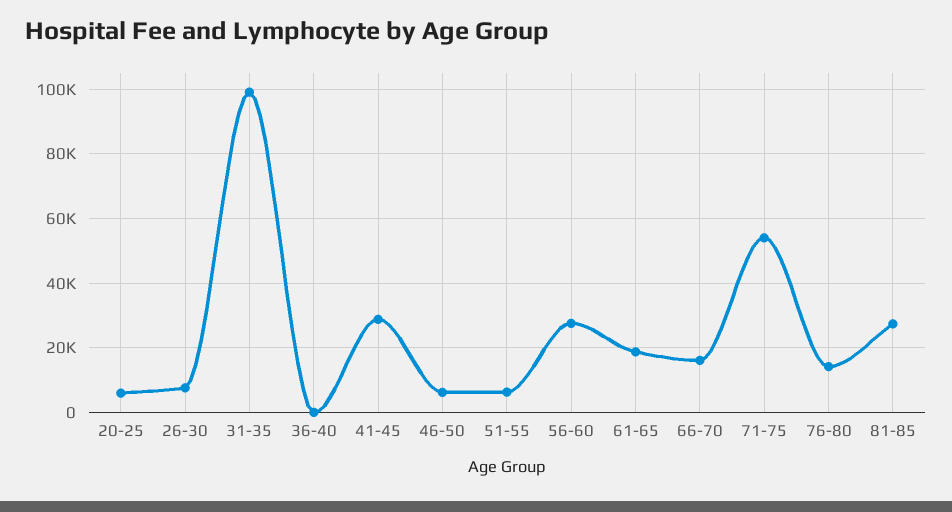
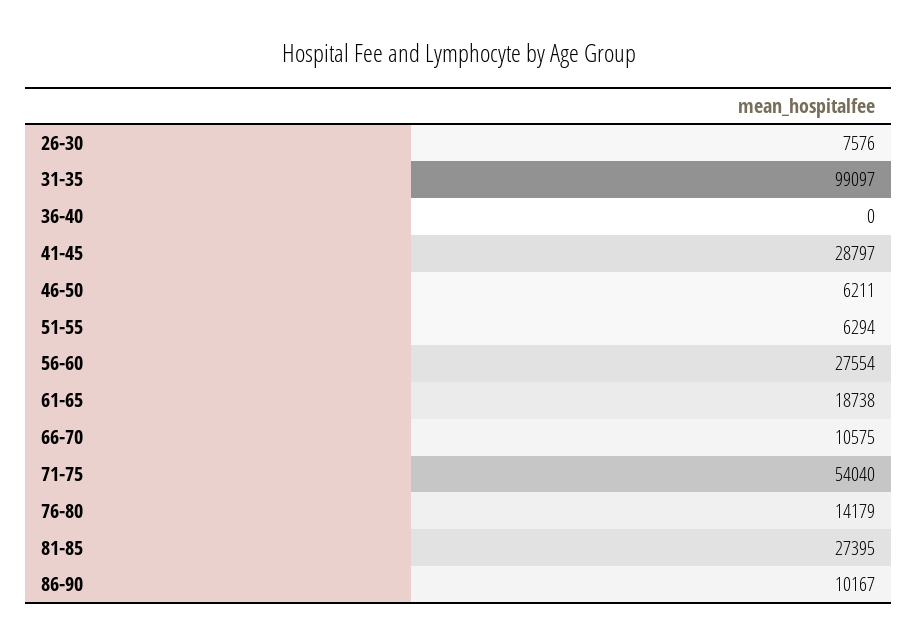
20-25: 6000 -> none
66-70: 16000 -> 10575
86-90: none -> 10167

